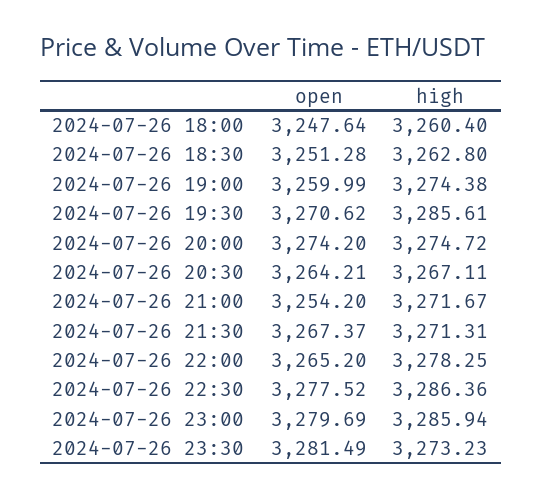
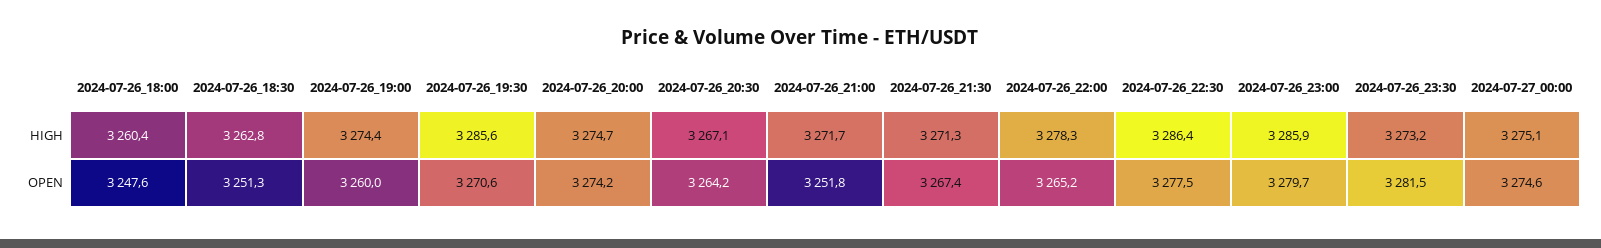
open, 2024-07-26 21:00: 3254.2 -> 3251.8
high, 2024-07-27_00:00: none -> 3275.1
open, 2024-07-27_00:00: none -> 3274.6

